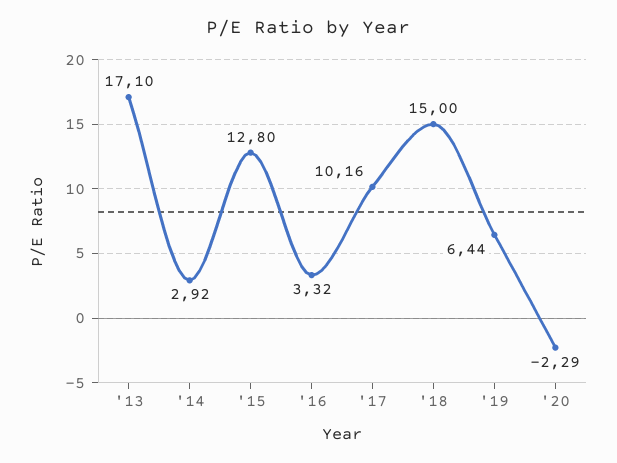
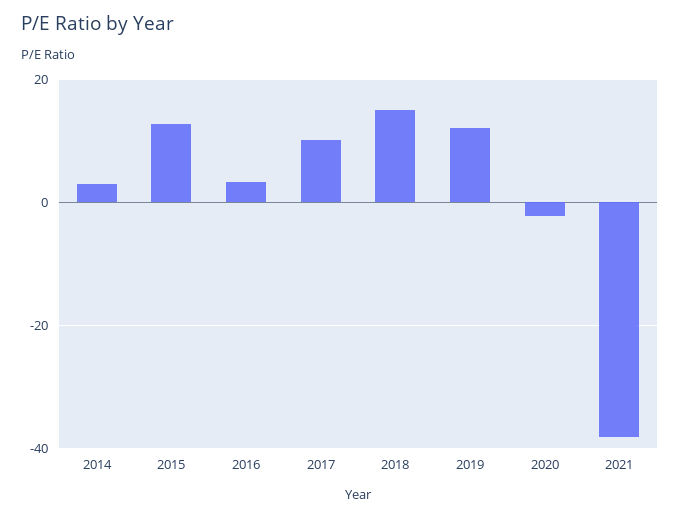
'13: 17.1 -> none
'19: 6.44 -> 12
2021: none -> -38

